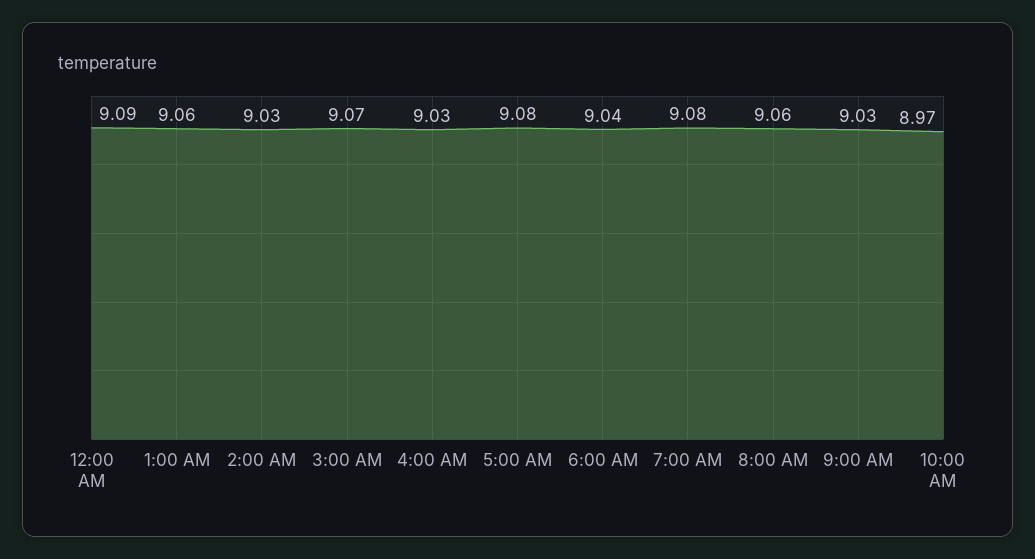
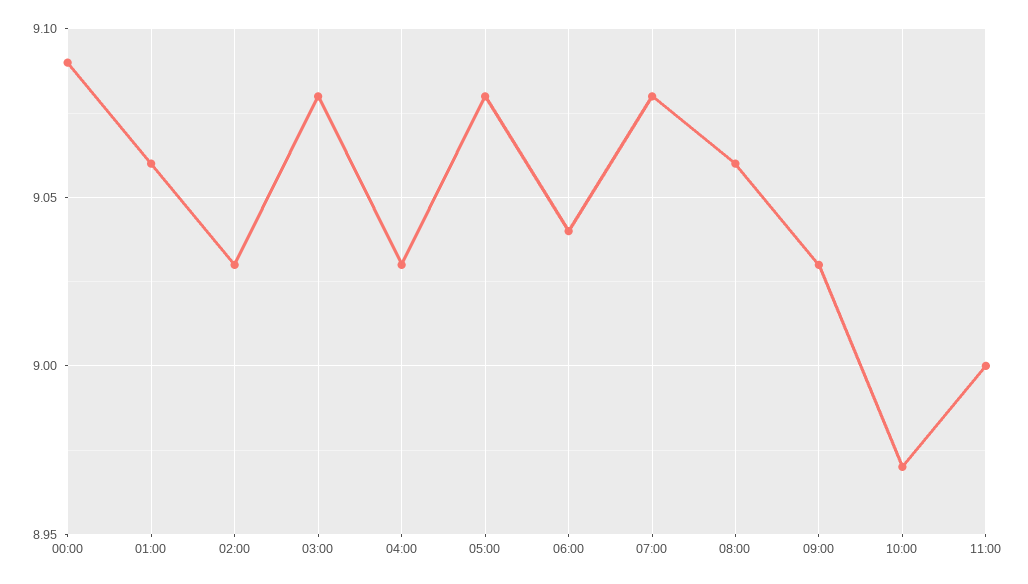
3:00 AM: 9.07 -> 9.08
11:00: none -> 9

